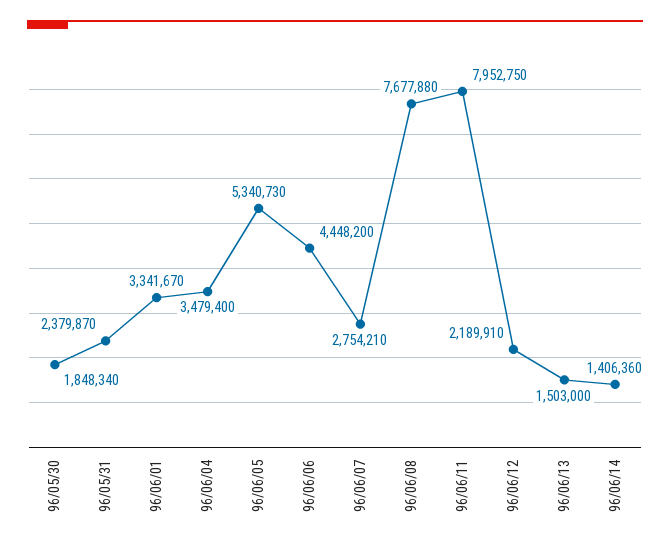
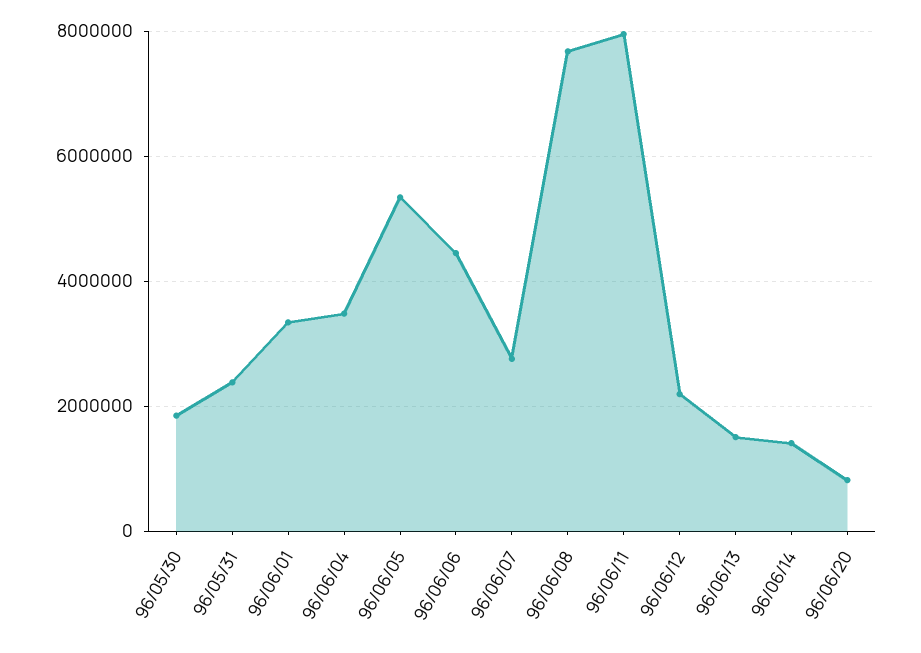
96/06/20: none -> 800000

